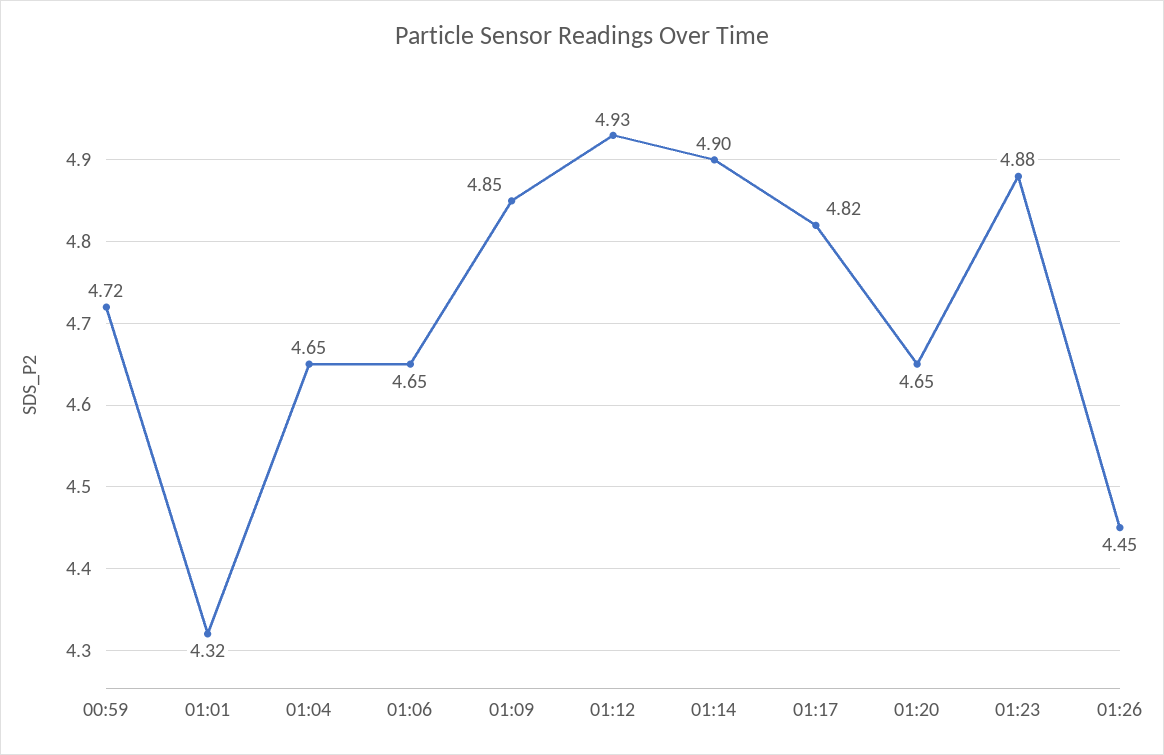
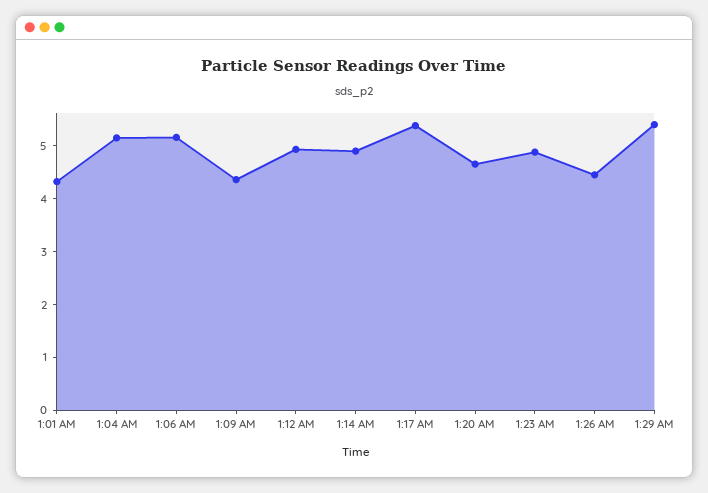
00:59: 4.72 -> none
01:04: 4.65 -> 5.2
01:06: 4.65 -> 5.2
01:09: 4.85 -> 4.4
01:17: 4.82 -> 5.4
1:29 AM: none -> 5.4

